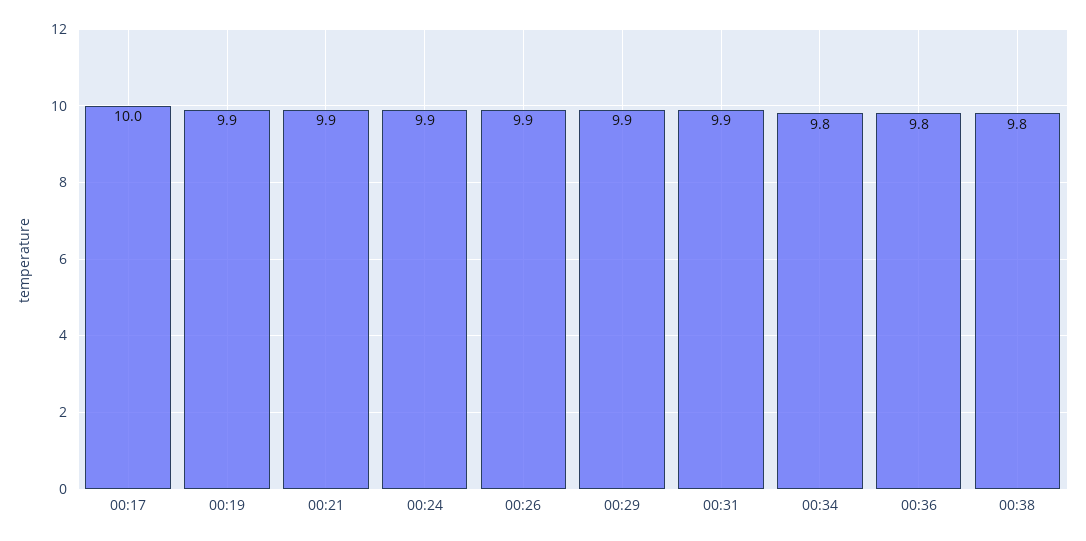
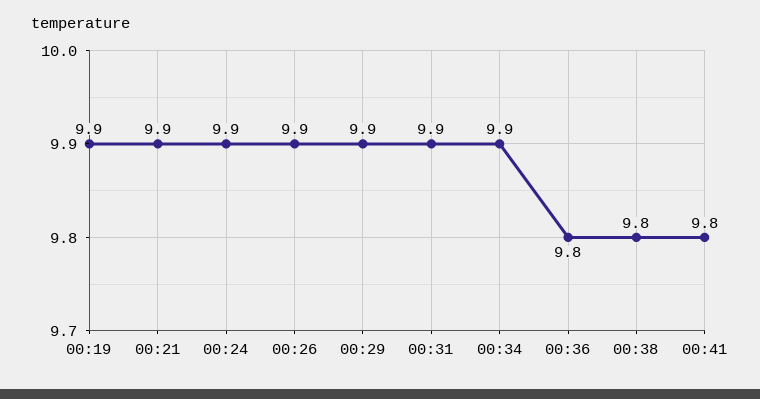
00:17: 10 -> none
00:34: 9.8 -> 9.9
00:41: none -> 9.8

